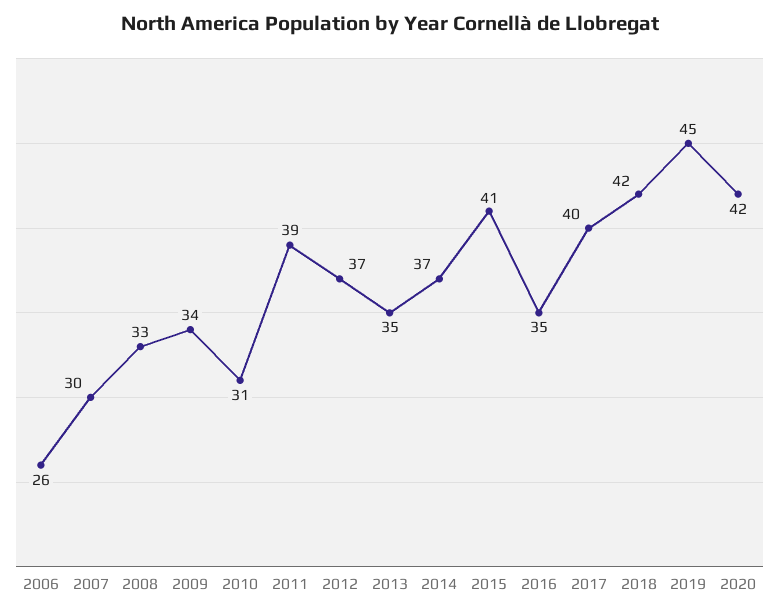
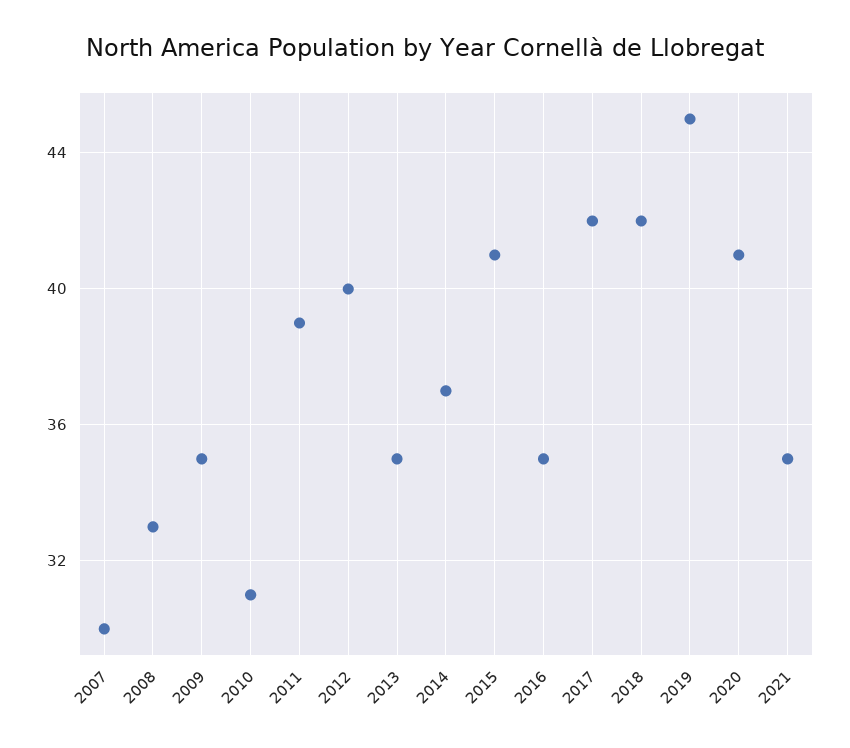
2006: 26 -> none
2009: 34 -> 35
2012: 37 -> 40
2017: 40 -> 42
2020: 42 -> 41
2021: none -> 35

